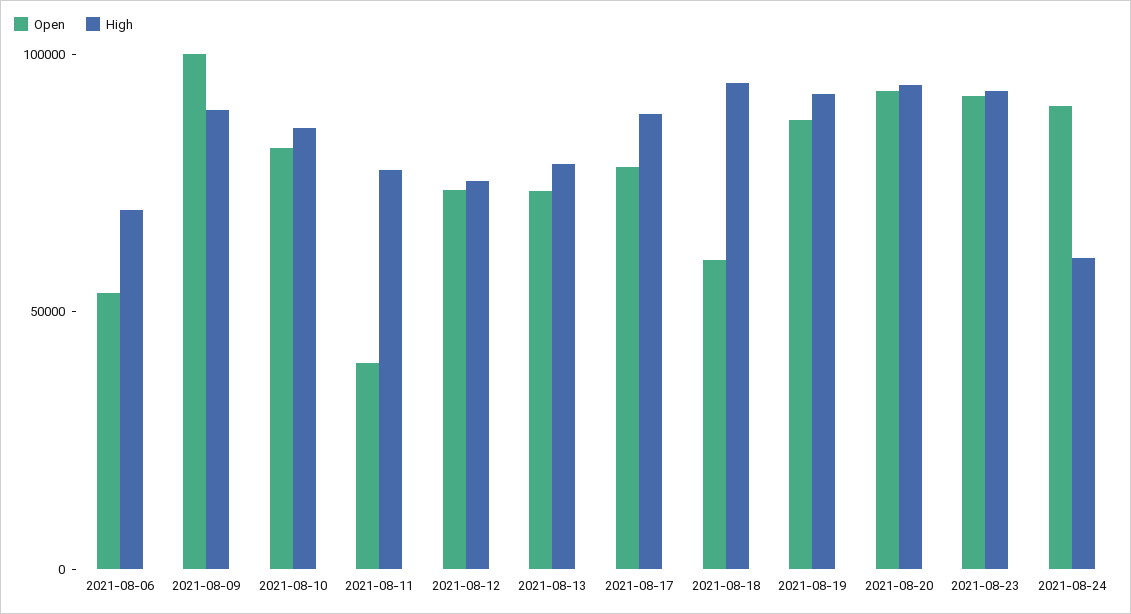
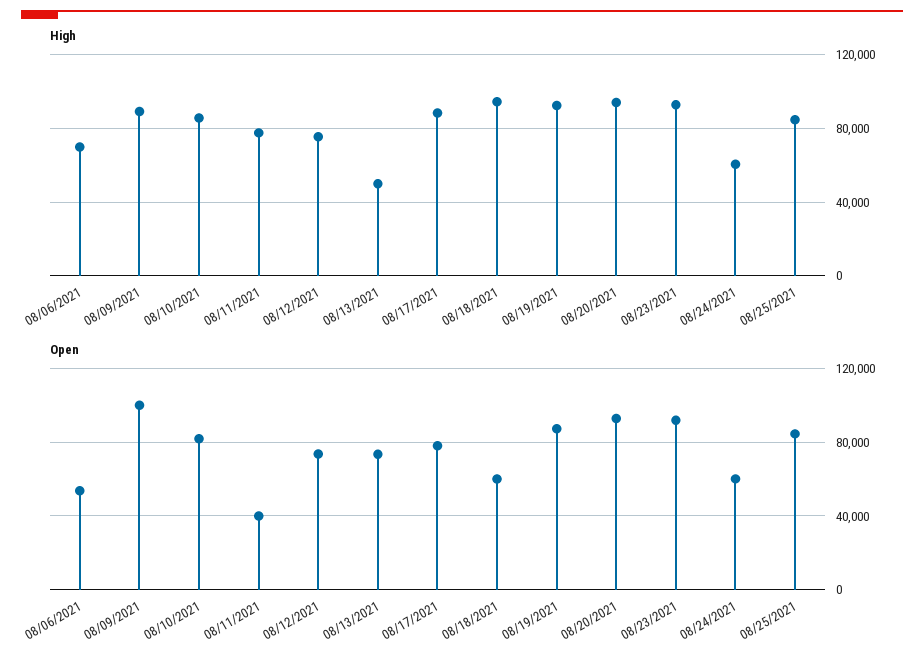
High, 2021-08-13: 80000 -> 50000
Open, 2021-08-24: 90000 -> 60000
High, 08/25/2021: none -> 85000
Open, 08/25/2021: none -> 85000

